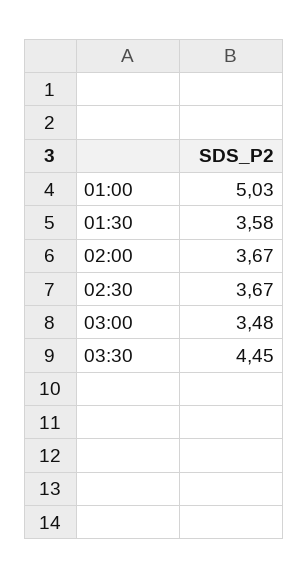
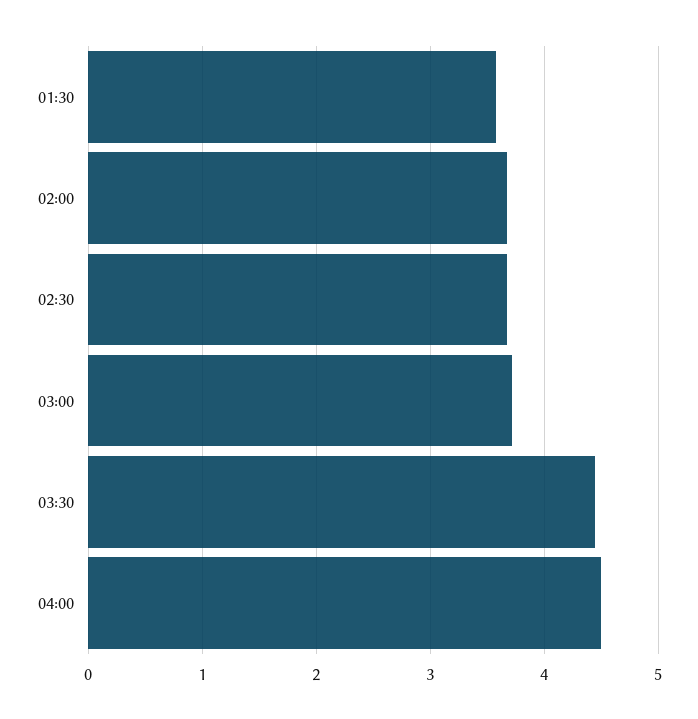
01:00: 5.03 -> none
03:00: 3.48 -> 3.7
04:00: none -> 4.5

